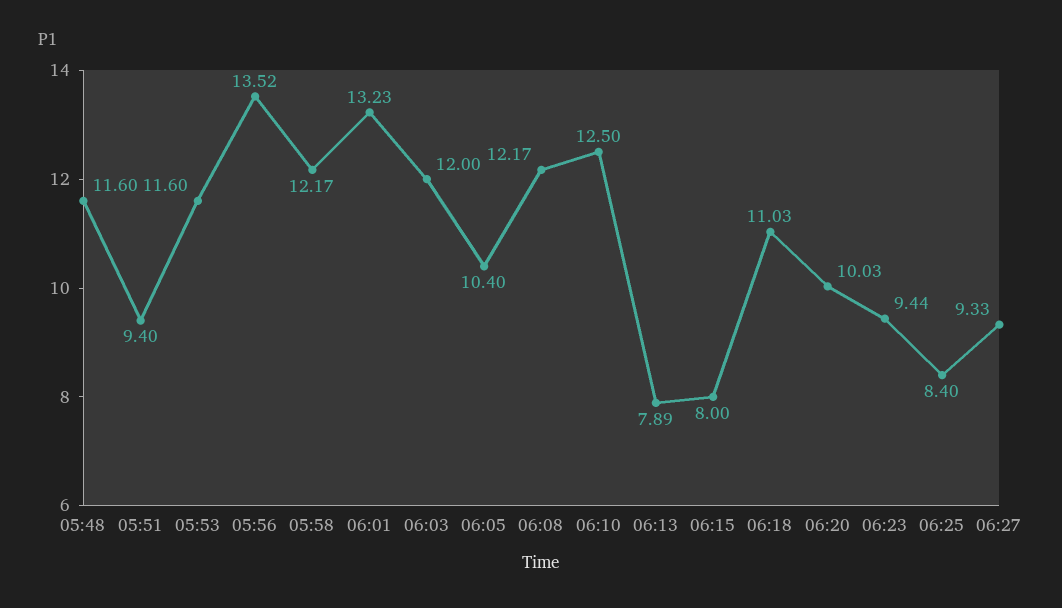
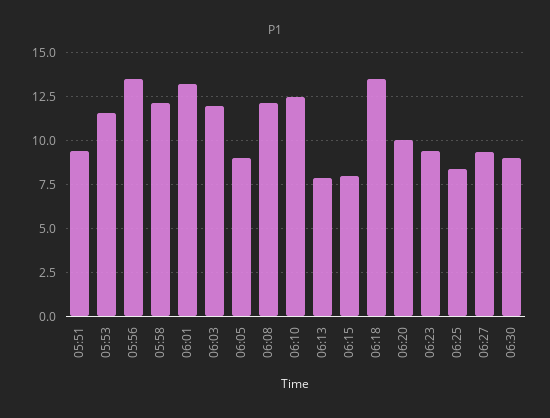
05:48: 11.6 -> none
06:05: 10.4 -> 9
06:18: 11.03 -> 13.5
06:30: none -> 9

